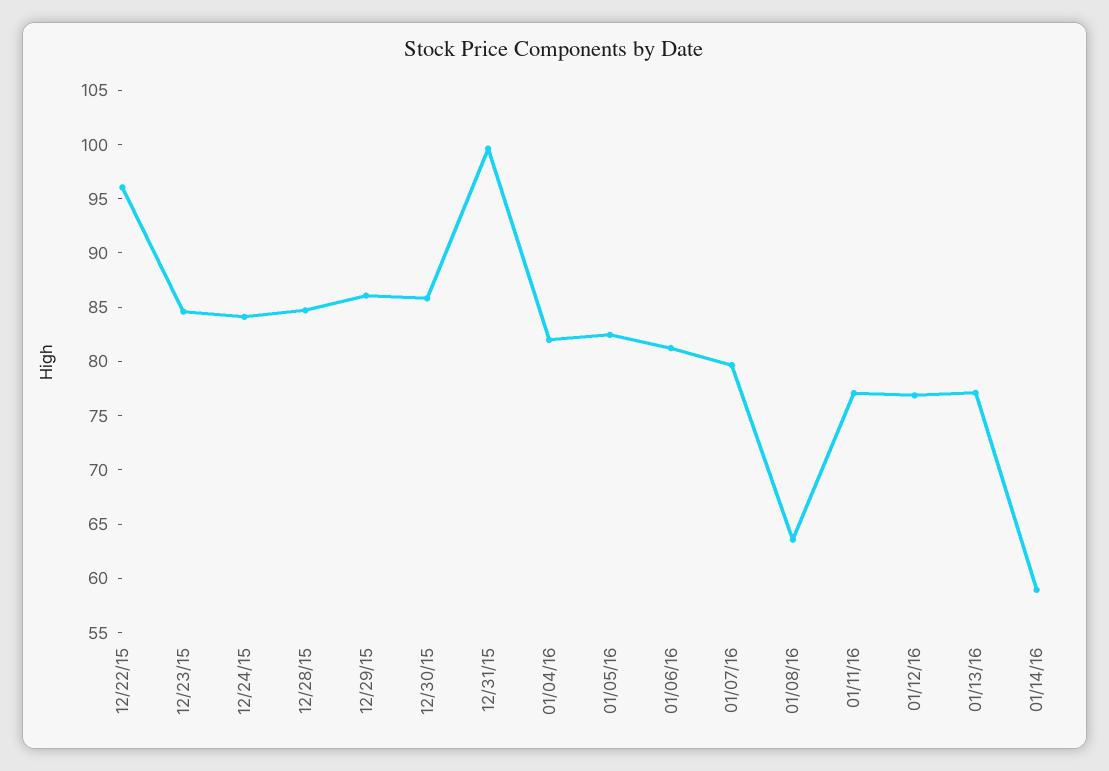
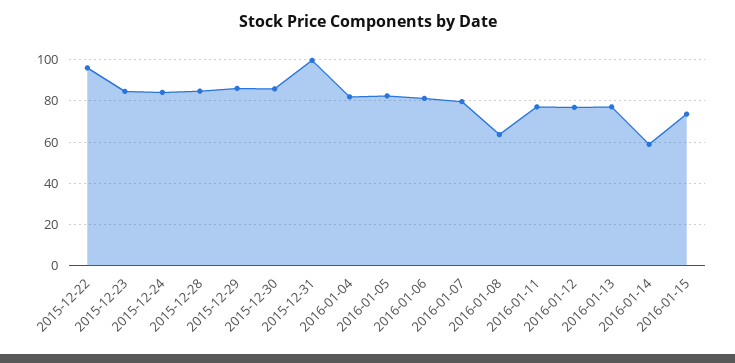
2016-01-15: none -> 75

